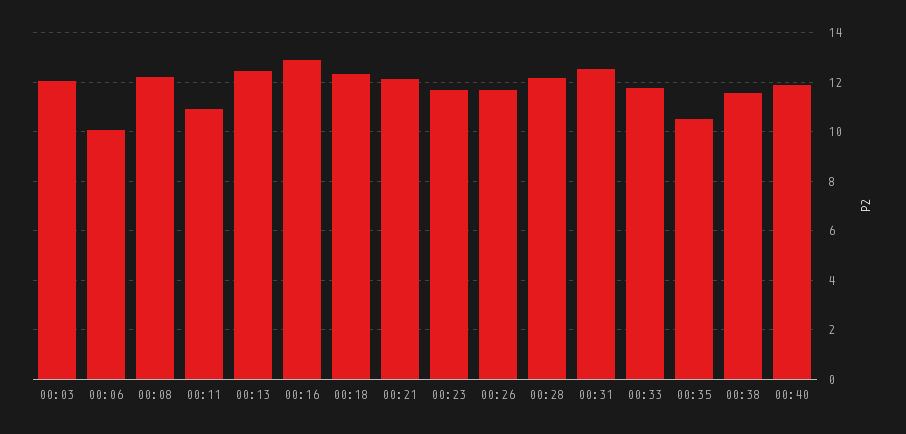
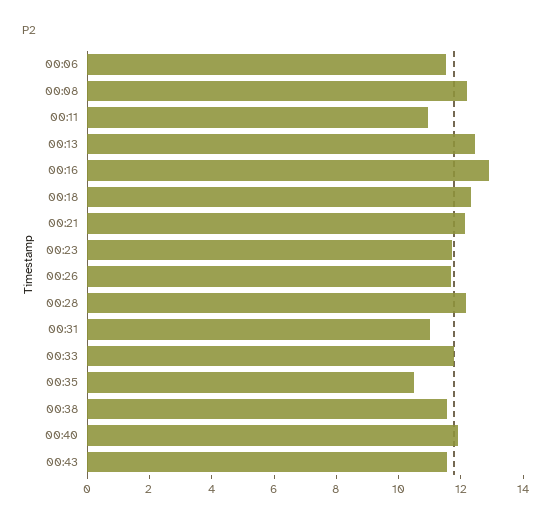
00:03: 12 -> none
00:06: 10 -> 11.5
00:31: 12.5 -> 11
00:43: none -> 11.5

